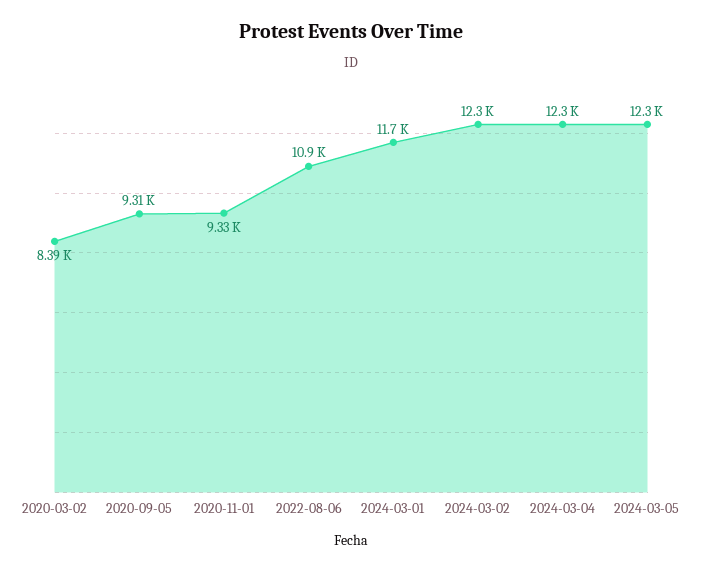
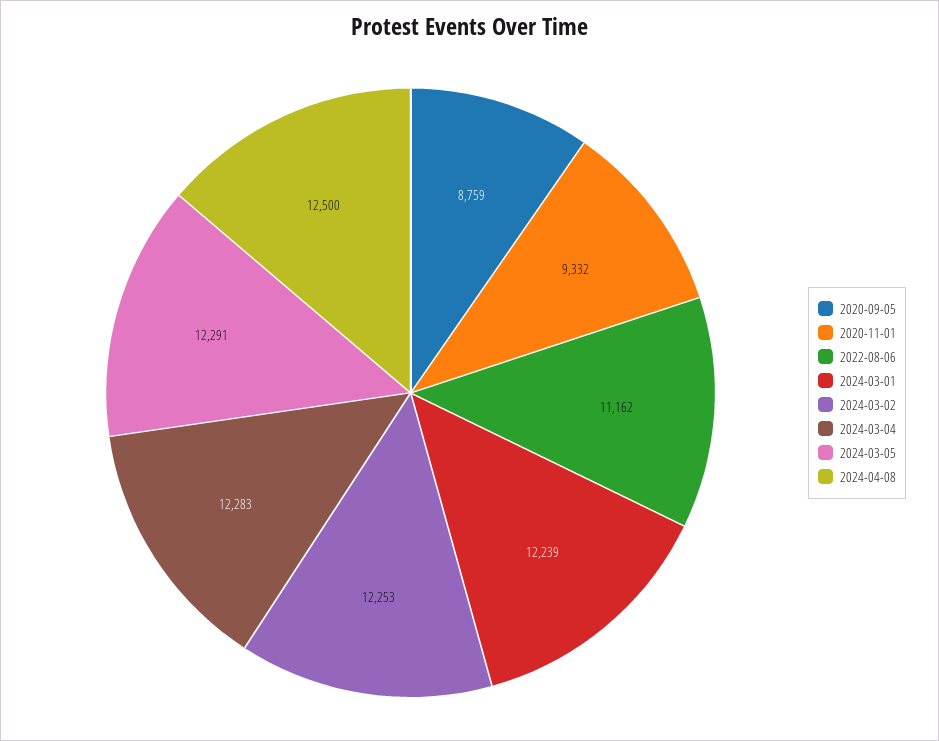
2020-03-02: 8390 -> none
2020-09-05: 9310 -> 8759
2022-08-06: 10900 -> 11162
2024-03-01: 11700 -> 12239
2024-04-08: none -> 12500

